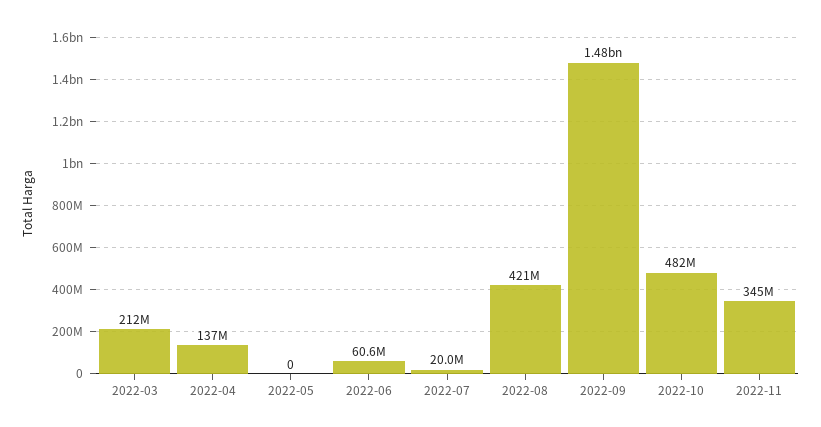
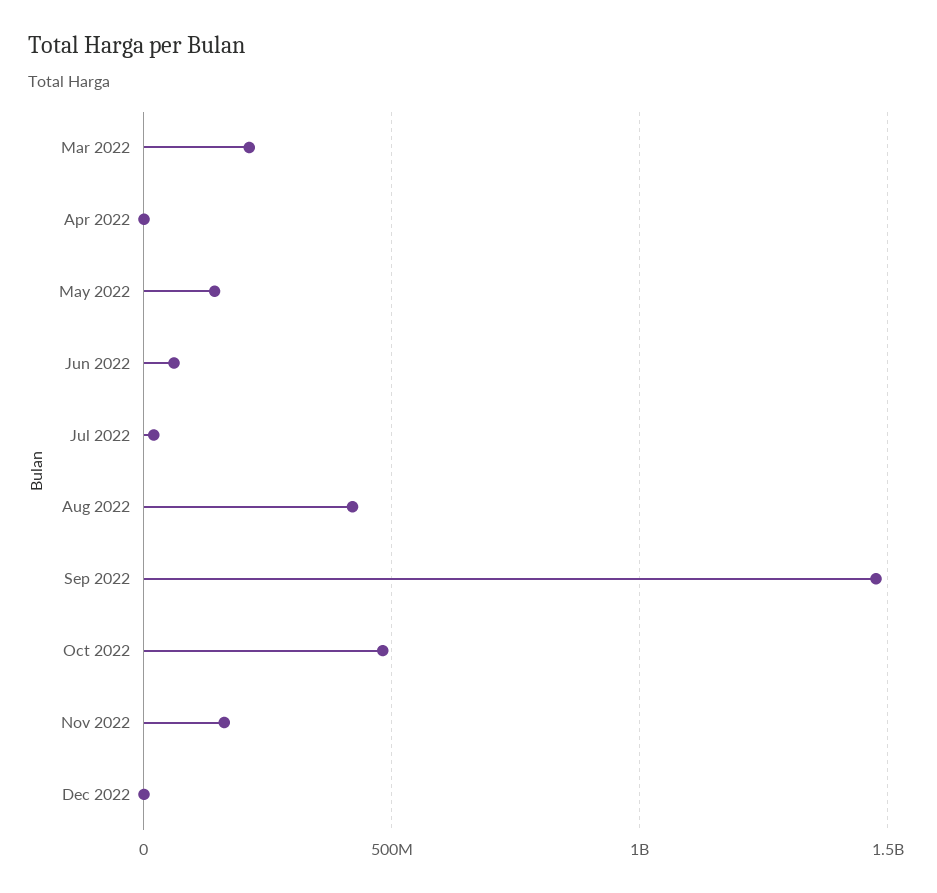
2022-04: 137000000 -> 0
2022-05: 0 -> 150000000
2022-11: 345000000 -> 150000000
Dec 2022: none -> 0

